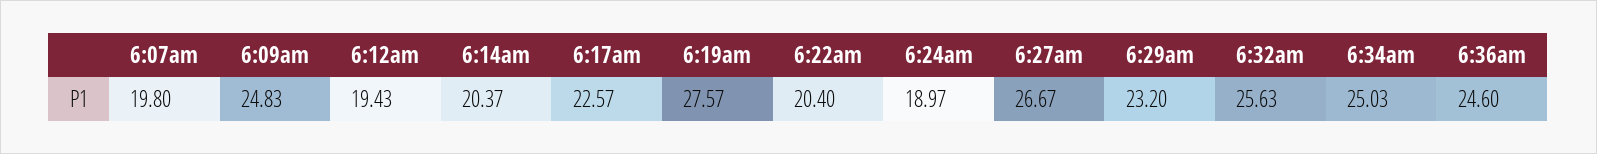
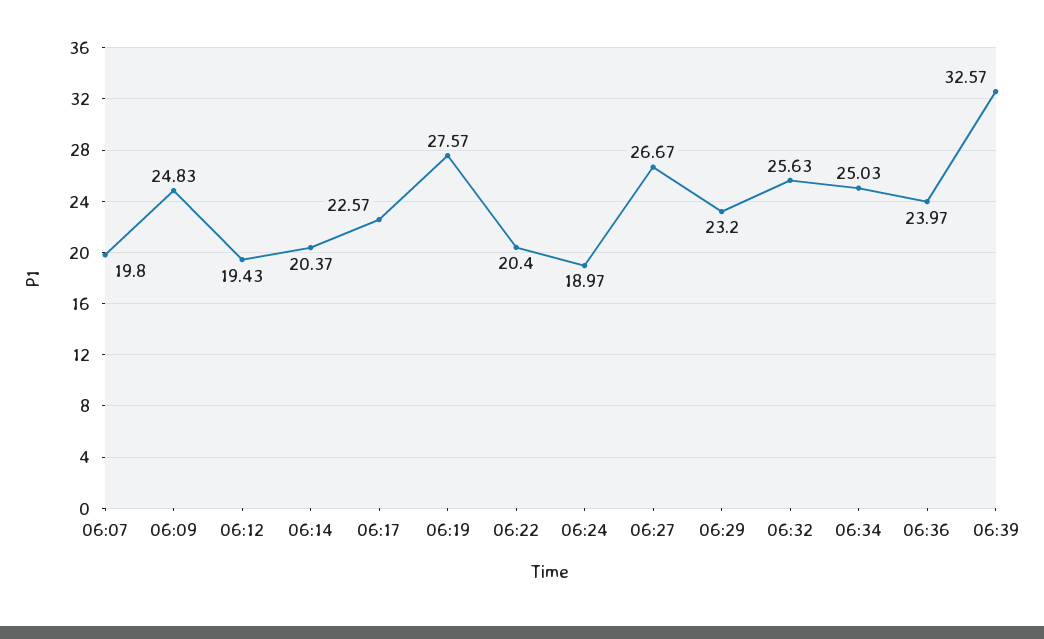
6:36am: 24.6 -> 23.97
06:39: none -> 32.57

